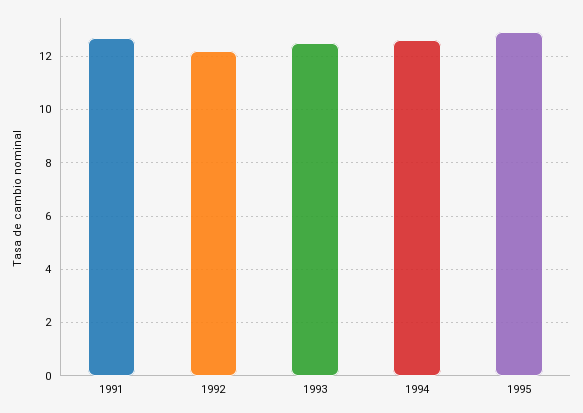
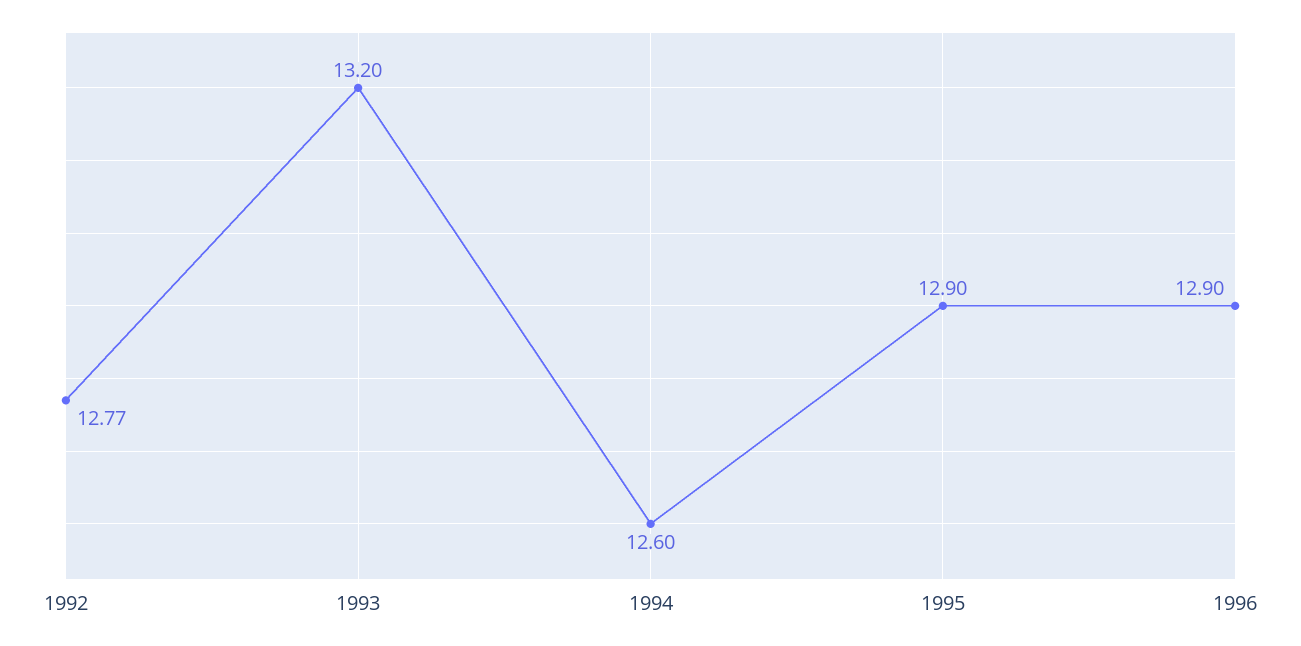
1991: 12.75 -> none
1992: 12.25 -> 12.77
1993: 12.5 -> 13.2
1996: none -> 12.9

